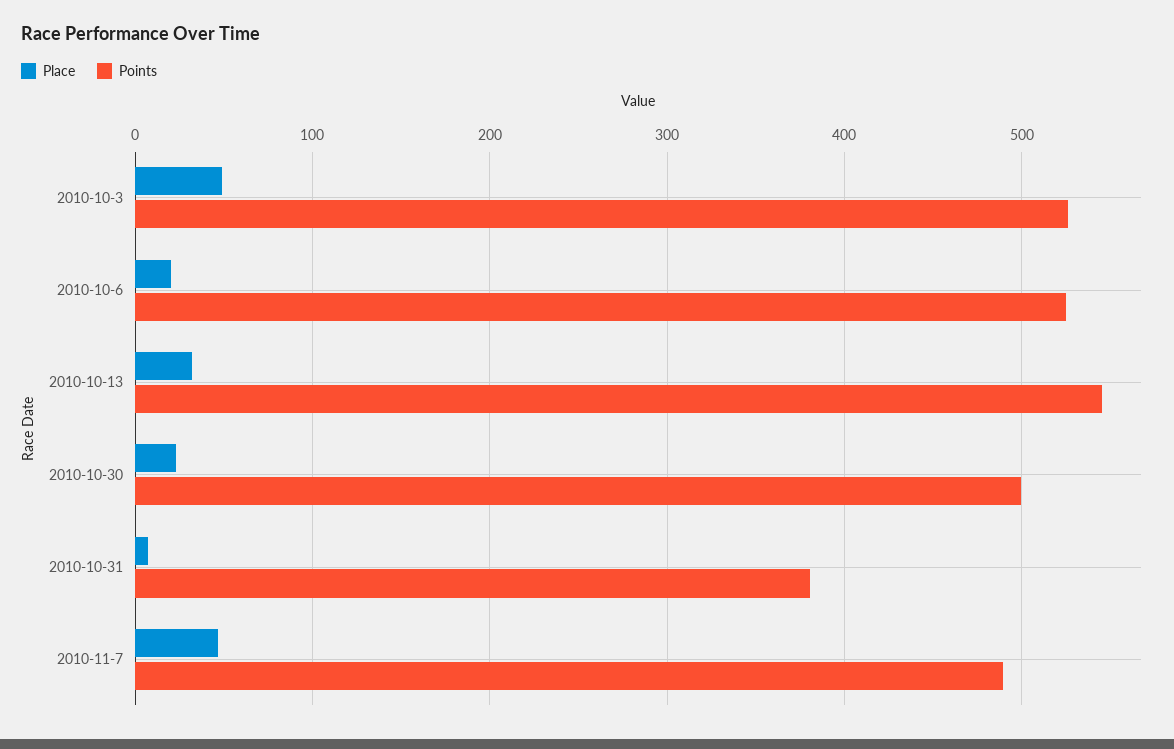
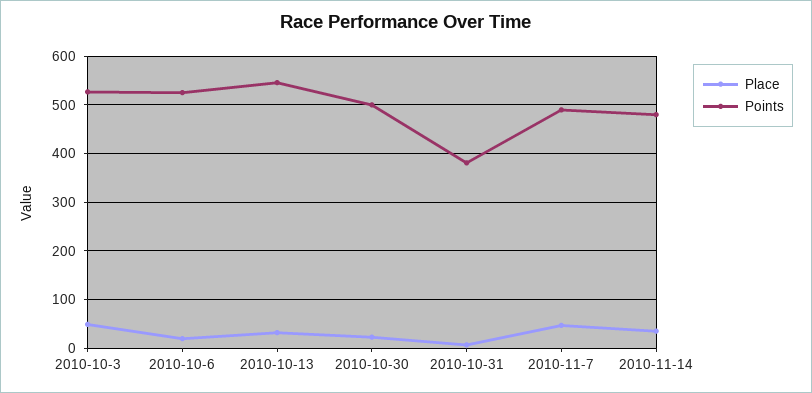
Place, 2010-11-14: none -> 40
Points, 2010-11-14: none -> 480

